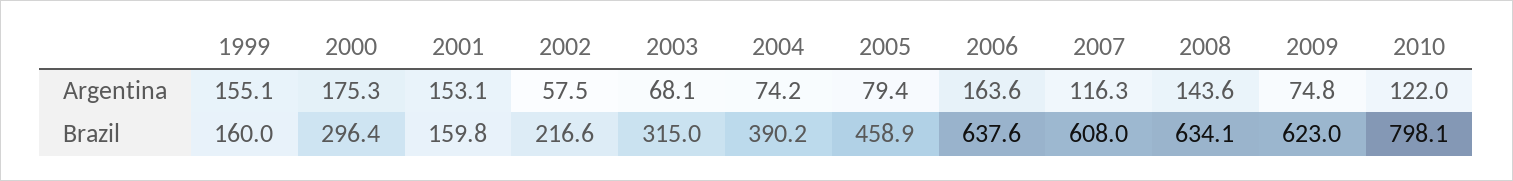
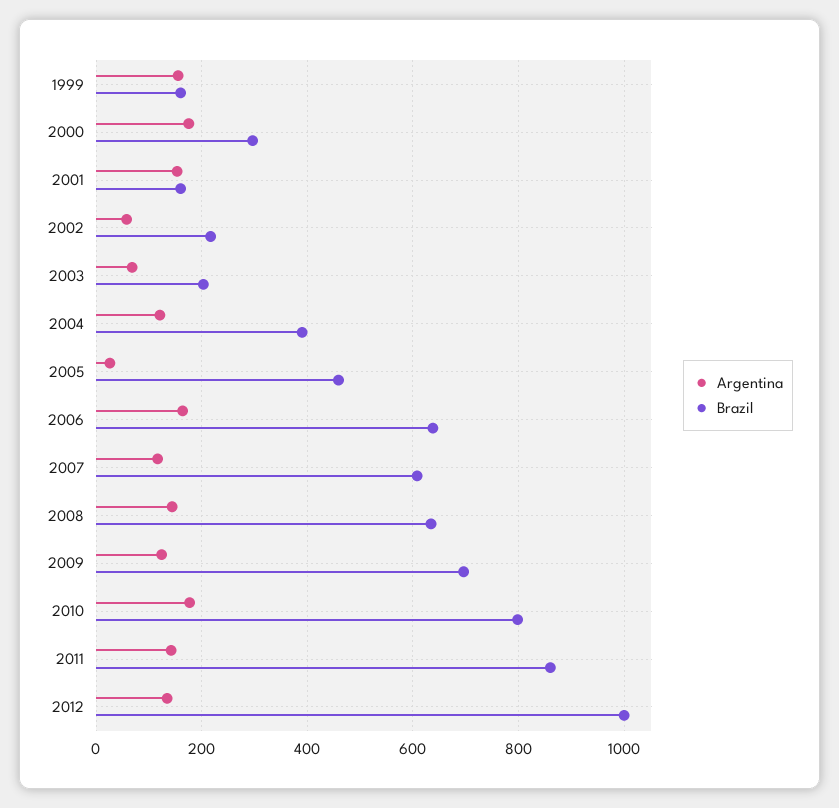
Argentina, 2004: 74.2 -> 120
Argentina, 2005: 79.4 -> 20
Argentina, 2009: 74.8 -> 120
Argentina, 2010: 122 -> 180
Brazil, 2003: 315 -> 200
Brazil, 2009: 623 -> 700
Argentina, 2011: none -> 140
Brazil, 2011: none -> 860
Argentina, 2012: none -> 140
Brazil, 2012: none -> 1000

